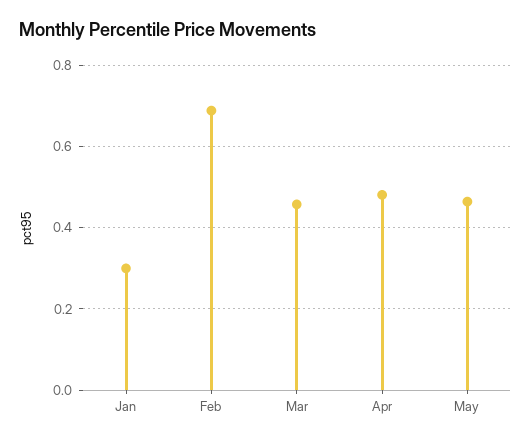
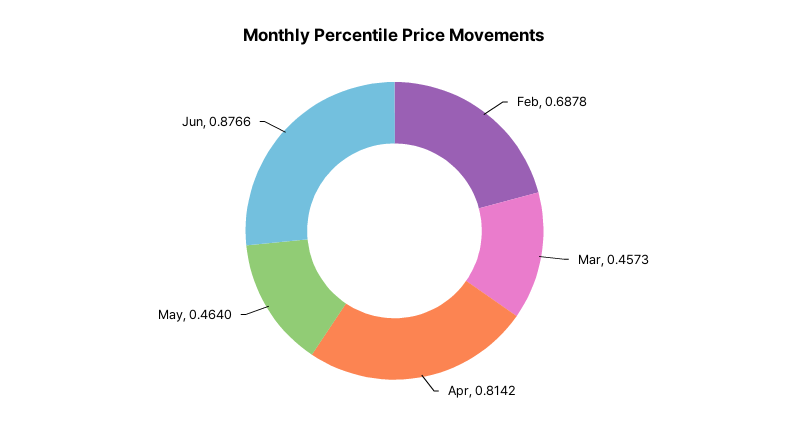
Jan: 0.3 -> none
Apr: 0.48 -> 0.8142
Jun: none -> 0.8766

